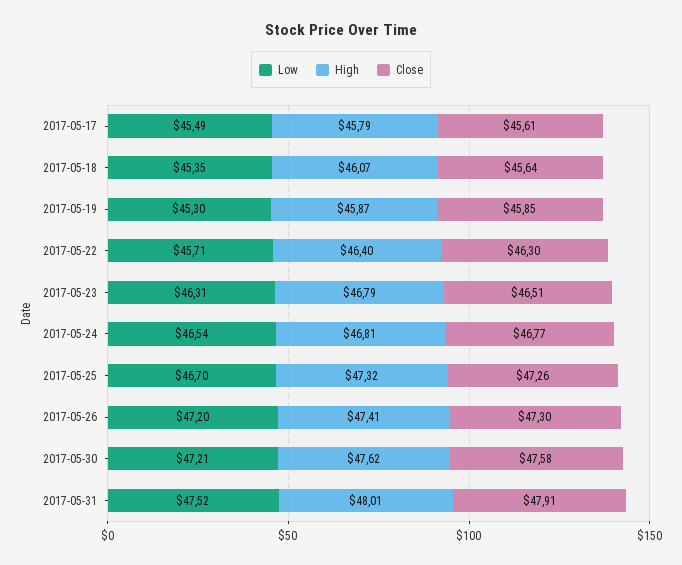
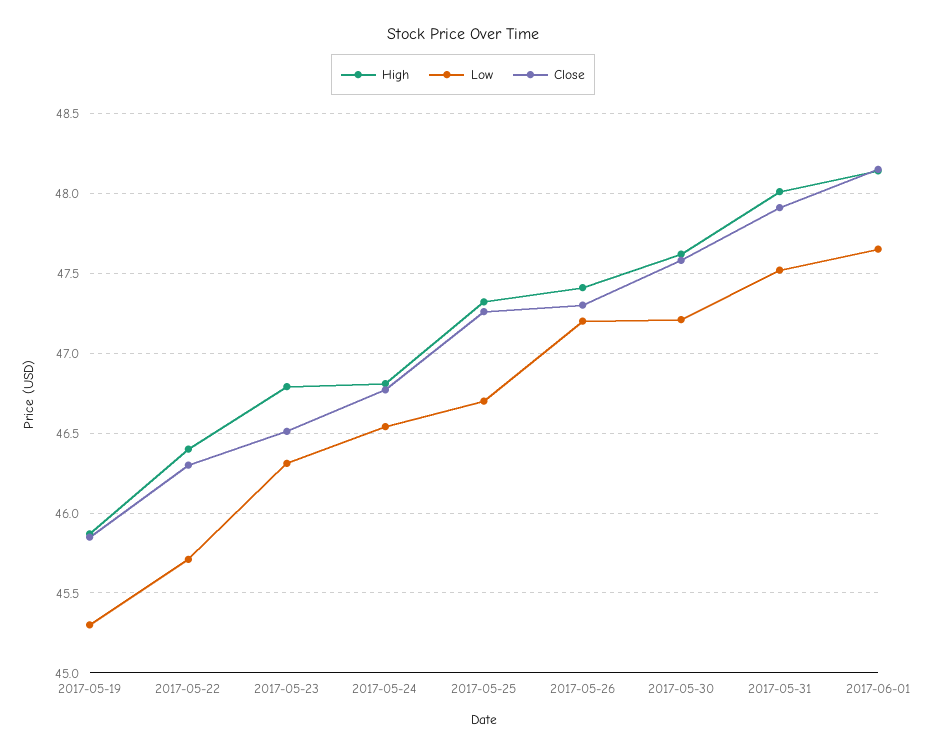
Low, 2017-05-17: 45.49 -> none
High, 2017-05-17: 45.79 -> none
Close, 2017-05-17: 45.61 -> none
Low, 2017-05-18: 45.35 -> none
High, 2017-05-18: 46.07 -> none
Close, 2017-05-18: 45.64 -> none
High, 2017-06-01: none -> 48.15
Low, 2017-06-01: none -> 47.65
Close, 2017-06-01: none -> 48.15

